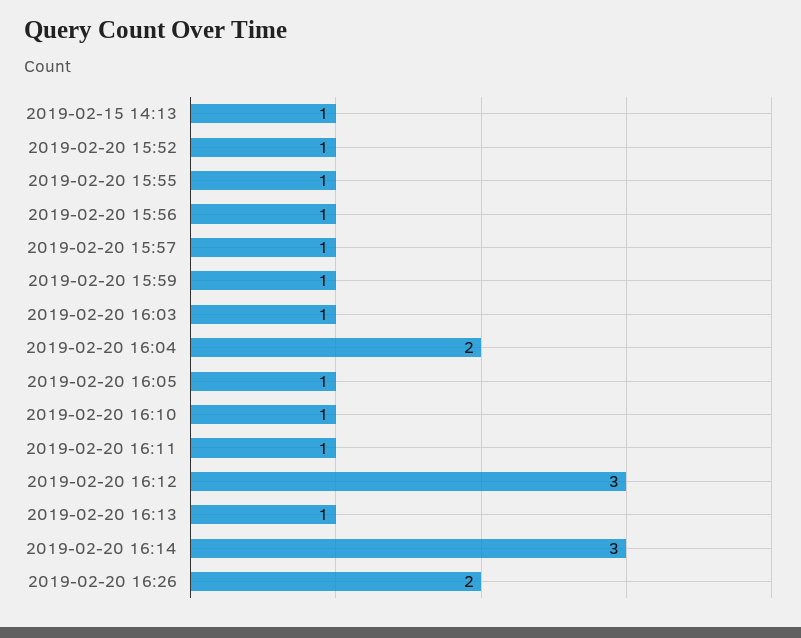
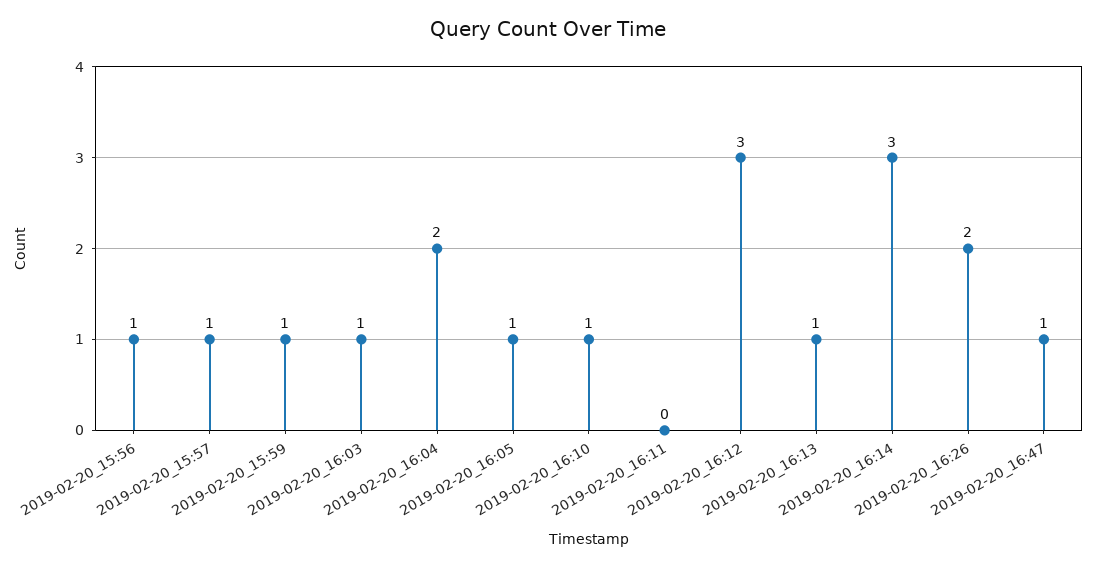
2019-02-15 14:13: 1 -> none
2019-02-20 15:52: 1 -> none
2019-02-20 15:55: 1 -> none
2019-02-20 16:11: 1 -> 0
2019-02-20_16:47: none -> 1

